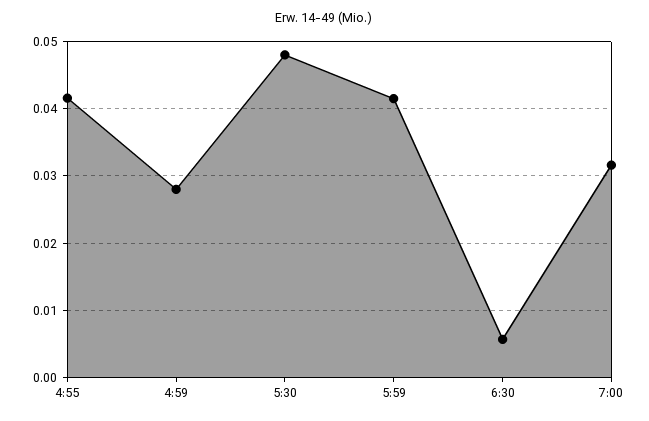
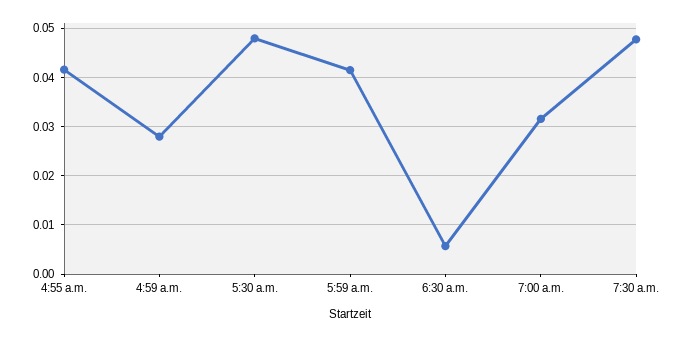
7:30 a.m.: none -> 0.048

